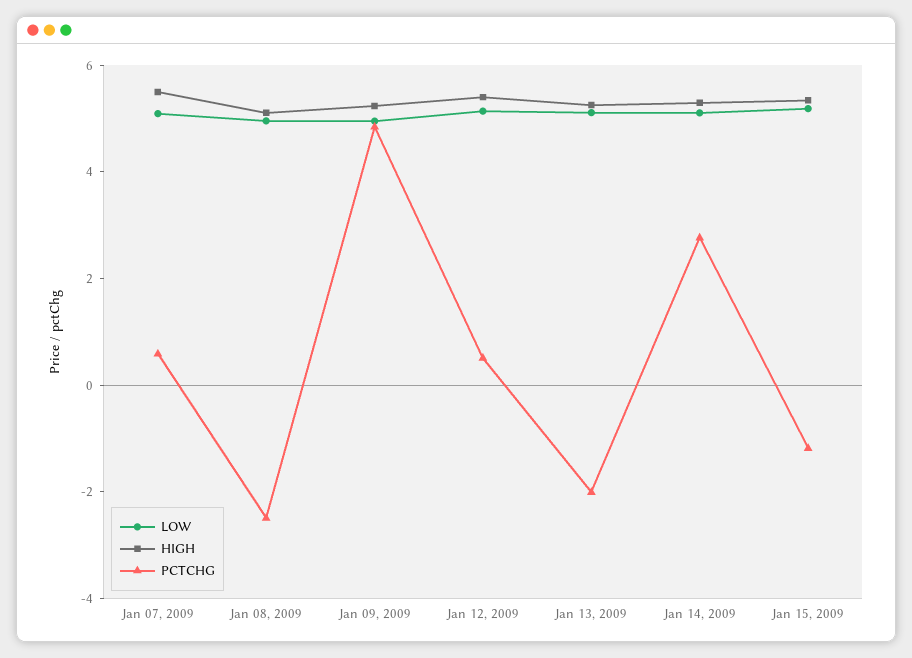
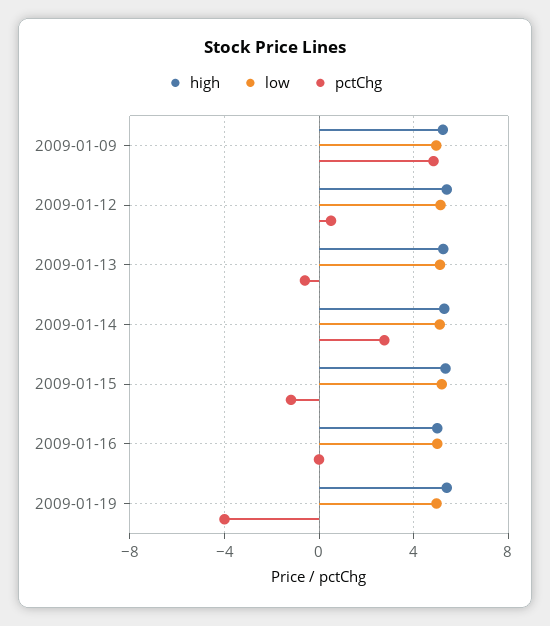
LOW, Jan 07, 2009: 5 -> none
HIGH, Jan 07, 2009: 5.5 -> none
PCTCHG, Jan 07, 2009: 0.5 -> none
LOW, Jan 08, 2009: 5 -> none
HIGH, Jan 08, 2009: 5 -> none
PCTCHG, Jan 08, 2009: -2.5 -> none
PCTCHG, Jan 13, 2009: -2 -> -0.5
HIGH, 2009-01-16: none -> 5
LOW, 2009-01-16: none -> 5
PCTCHG, 2009-01-16: none -> 0
HIGH, 2009-01-19: none -> 5.5
LOW, 2009-01-19: none -> 5
PCTCHG, 2009-01-19: none -> -4

